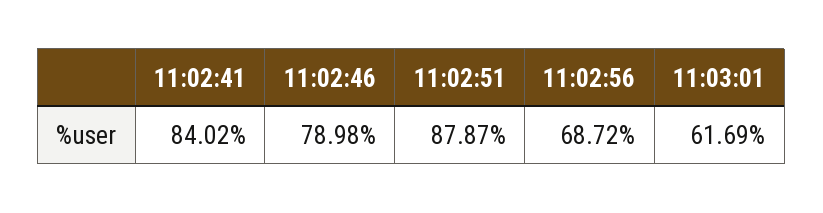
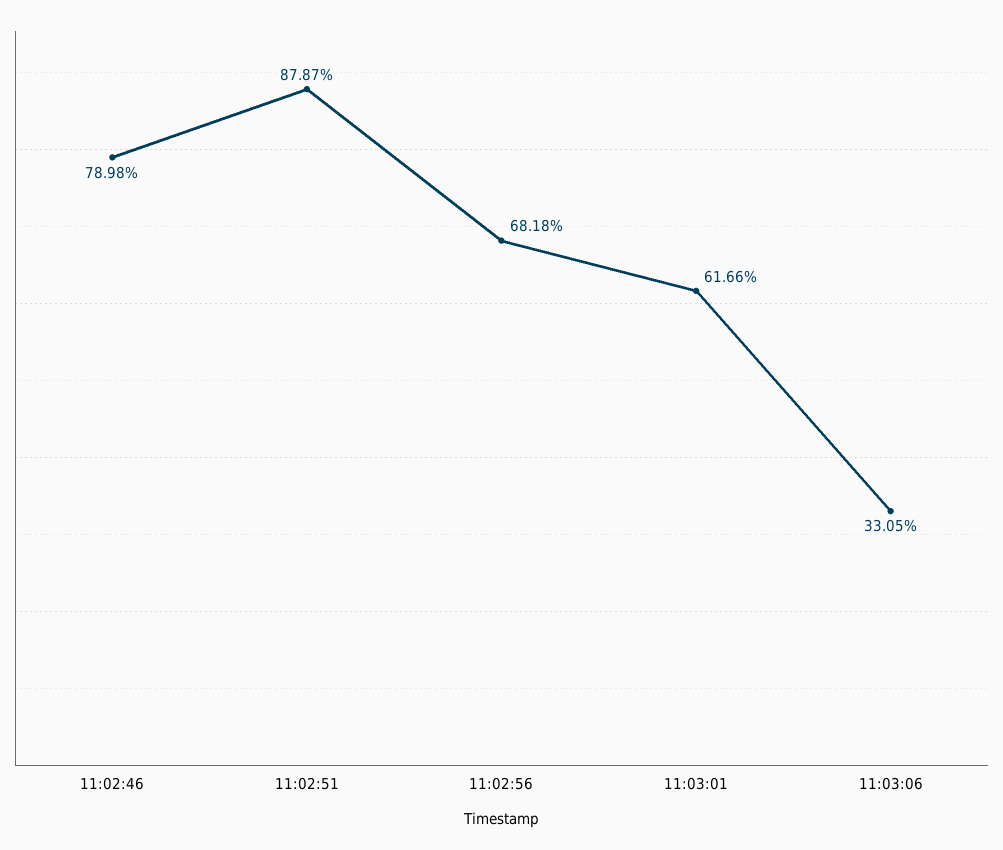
11:02:41: 84.02 -> none
11:02:56: 68.72 -> 68.18
11:03:01: 61.69 -> 61.66
11:03:06: none -> 33.05

